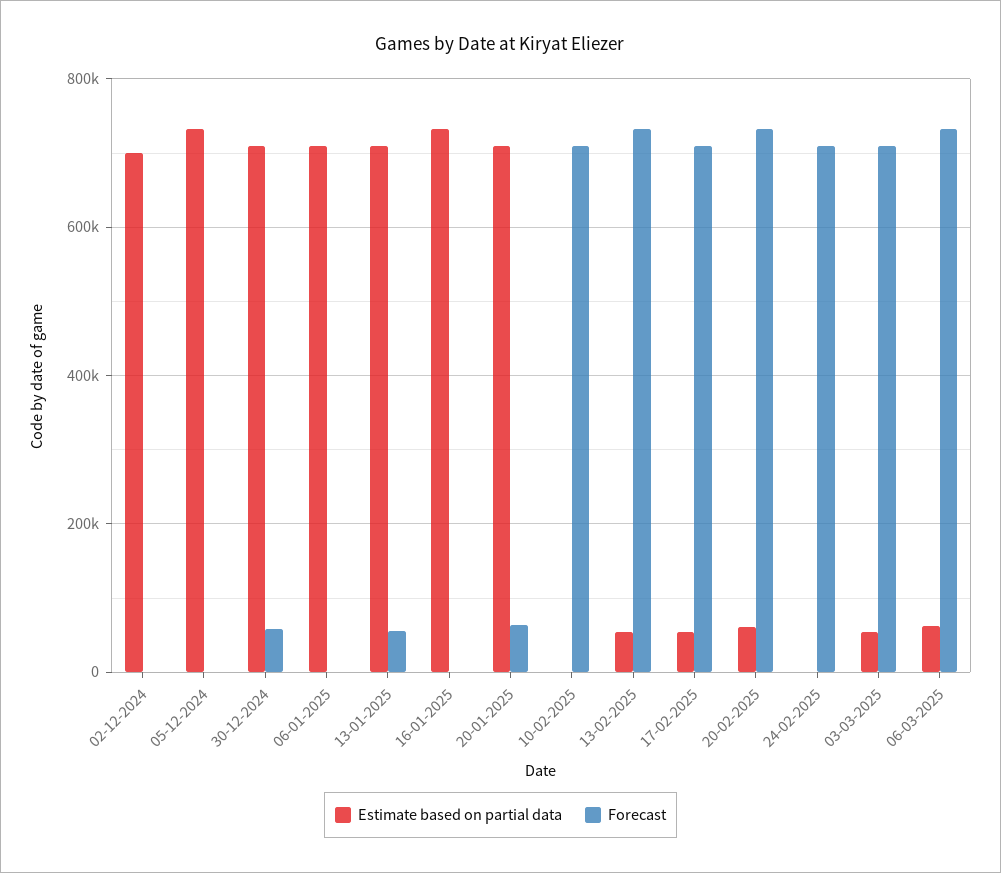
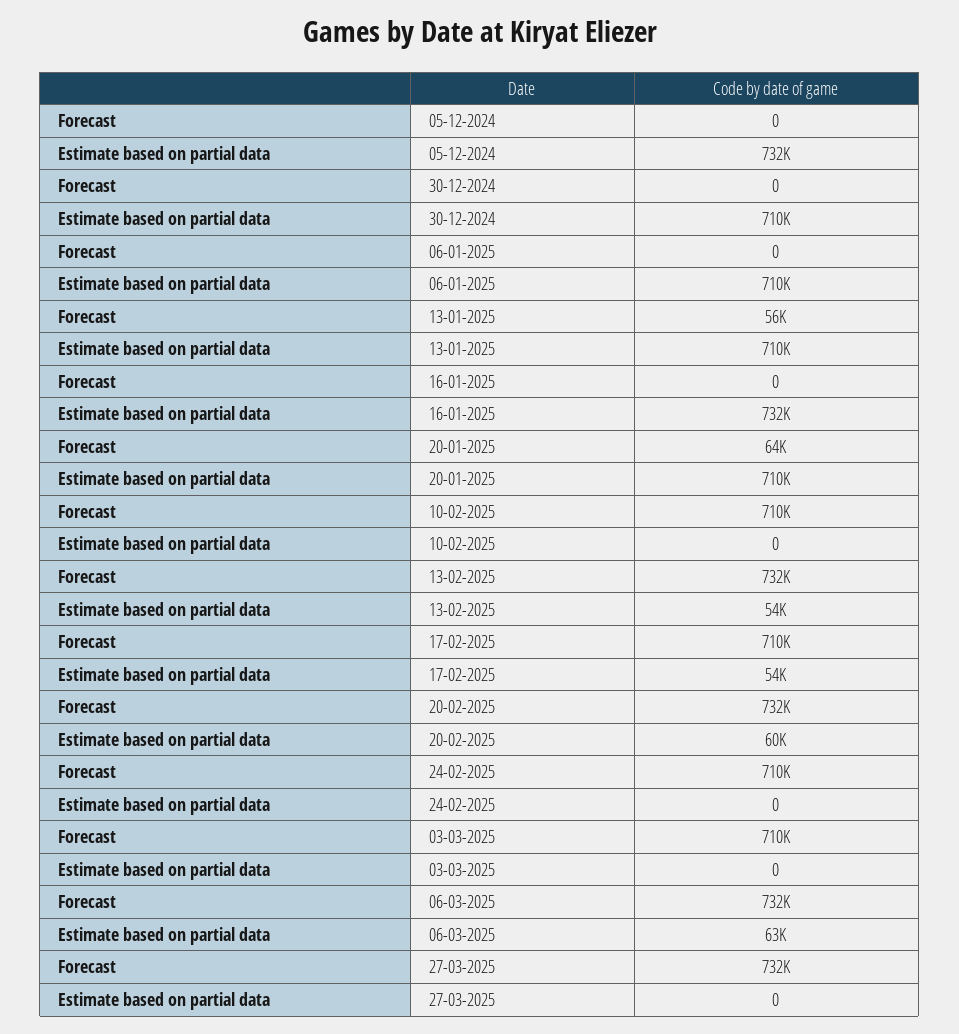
Estimate based on partial data, 02-12-2024: 700000 -> none
Forecast, 02-12-2024: 0 -> none
Forecast, 30-12-2024: 60000 -> 0
Estimate based on partial data, 03-03-2025: 60000 -> 0
Forecast, 27-03-2025: none -> 732000
Estimate based on partial data, 27-03-2025: none -> 0

